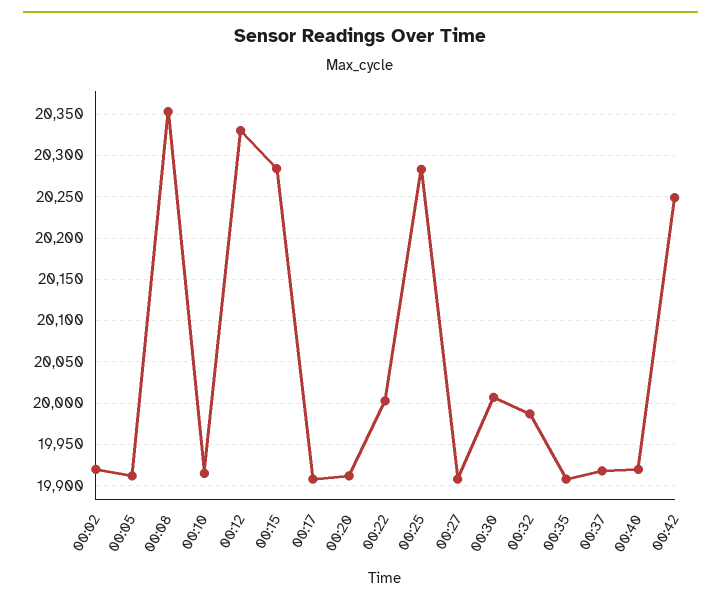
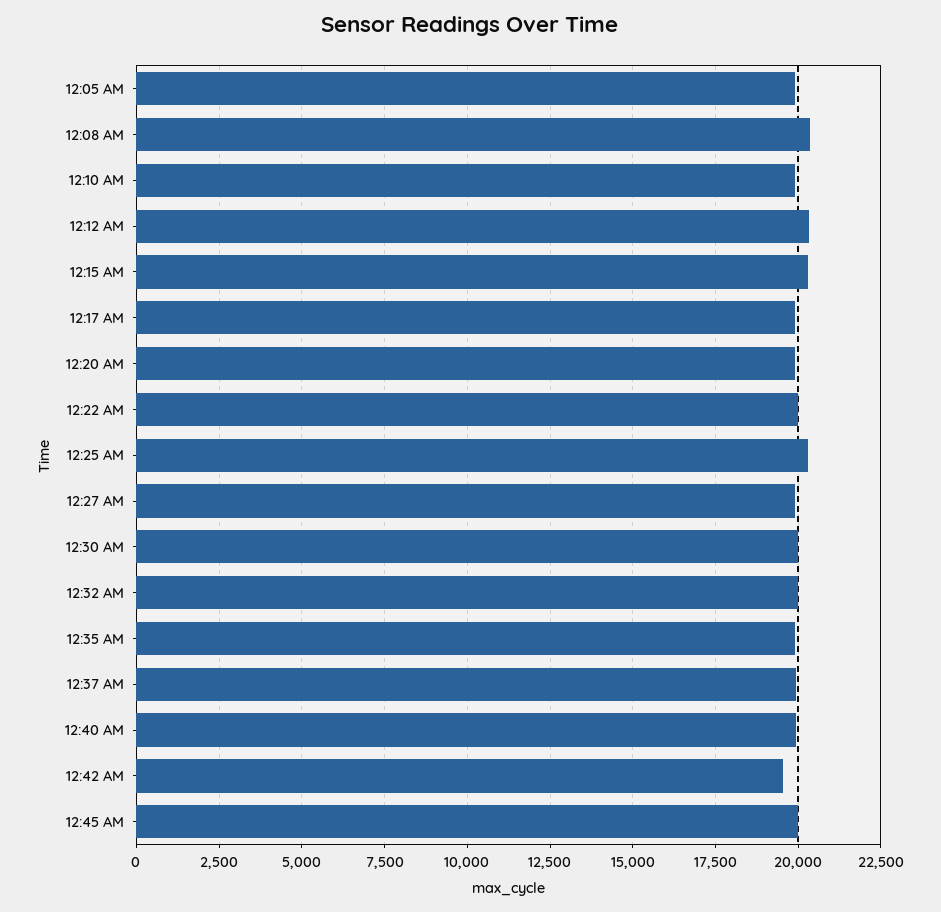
00:02: 19920 -> none
00:42: 20250 -> 19500
12:45 AM: none -> 20000

